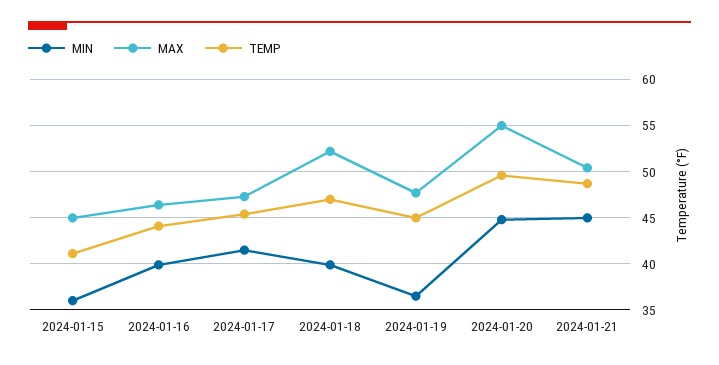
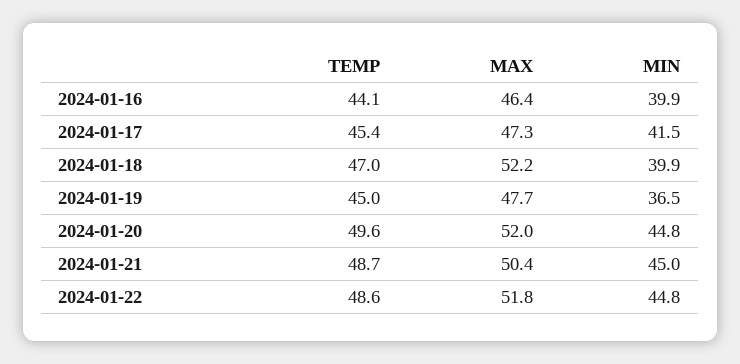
MIN, 2024-01-15: 36 -> none
MAX, 2024-01-15: 45 -> none
TEMP, 2024-01-15: 41 -> none
MAX, 2024-01-20: 55 -> 52
TEMP, 2024-01-22: none -> 48.6
MAX, 2024-01-22: none -> 51.8
MIN, 2024-01-22: none -> 44.8

